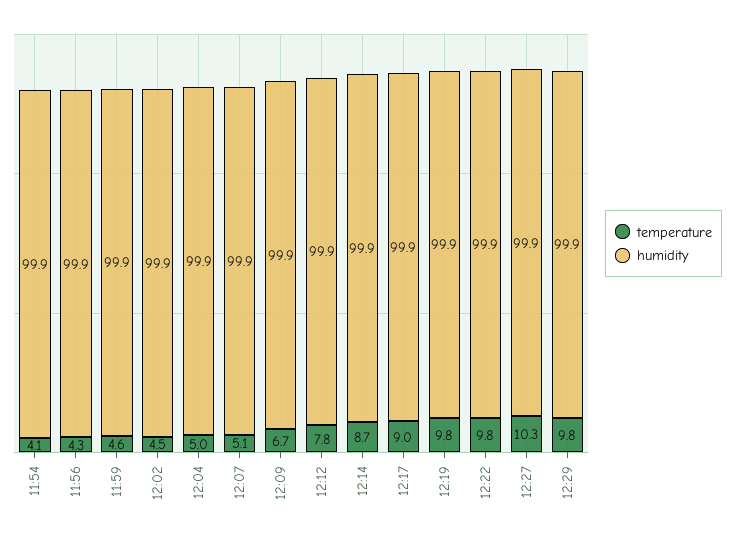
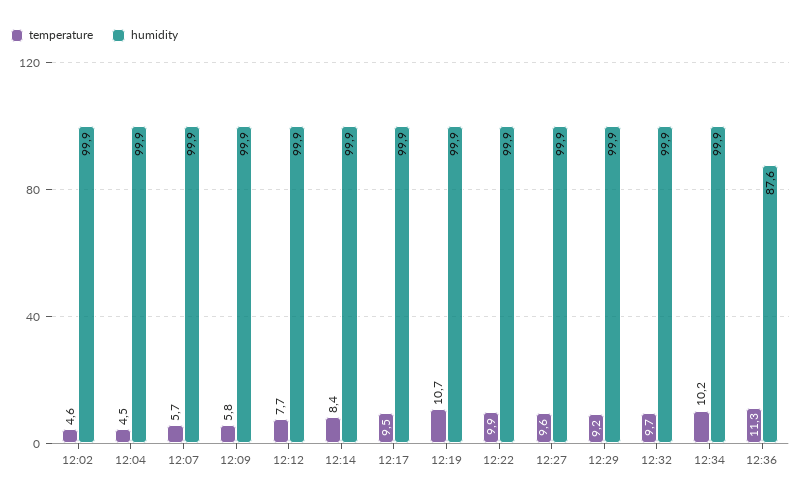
temperature, 11:54: 4.1 -> none
humidity, 11:54: 99.9 -> none
temperature, 11:56: 4.3 -> none
humidity, 11:56: 99.9 -> none
temperature, 11:59: 4.6 -> none
humidity, 11:59: 99.9 -> none
temperature, 12:02: 4.5 -> 4.6
temperature, 12:04: 5 -> 4.5
temperature, 12:07: 5.1 -> 5.7
temperature, 12:09: 6.7 -> 5.8
temperature, 12:12: 7.8 -> 7.7
temperature, 12:14: 8.7 -> 8.4
temperature, 12:17: 9 -> 9.5
temperature, 12:19: 9.8 -> 10.7
temperature, 12:22: 9.8 -> 9.9
temperature, 12:27: 10.3 -> 9.6
temperature, 12:29: 9.8 -> 9.2
temperature, 12:32: none -> 9.7
humidity, 12:32: none -> 99.9
temperature, 12:34: none -> 10.2
humidity, 12:34: none -> 99.9
temperature, 12:36: none -> 11.3
humidity, 12:36: none -> 87.6

